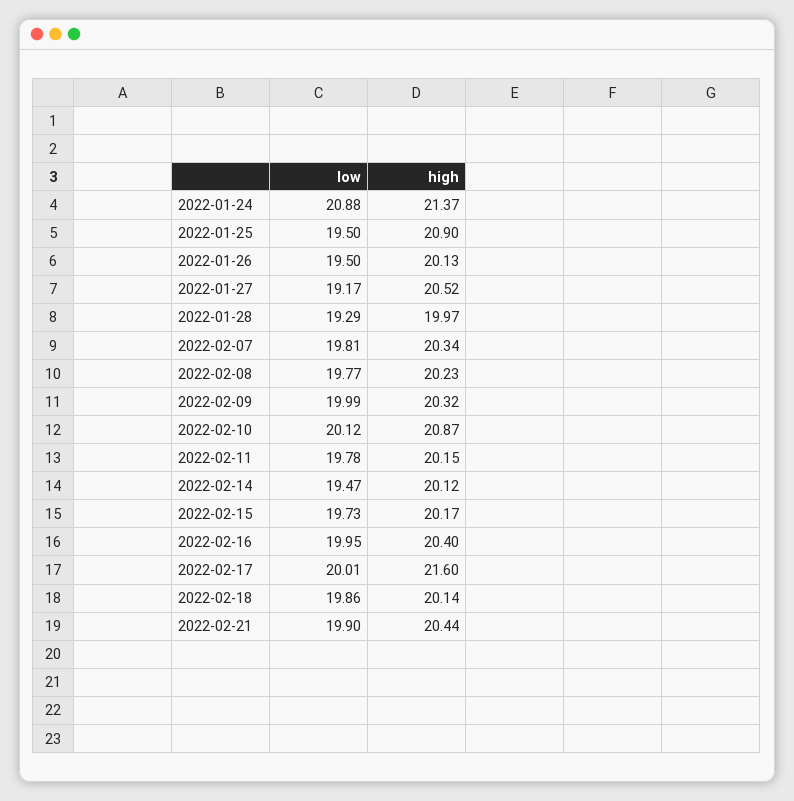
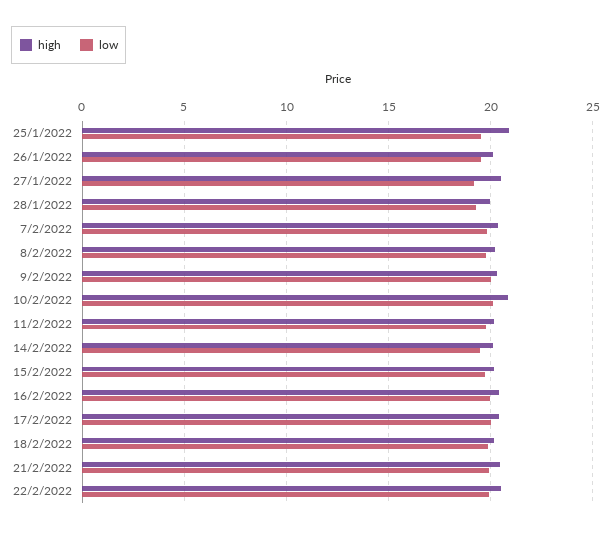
low, 2022-01-24: 20.88 -> none
high, 2022-01-24: 21.37 -> none
high, 2022-02-17: 21.6 -> 20.5
high, 22/2/2022: none -> 20.5
low, 22/2/2022: none -> 20

